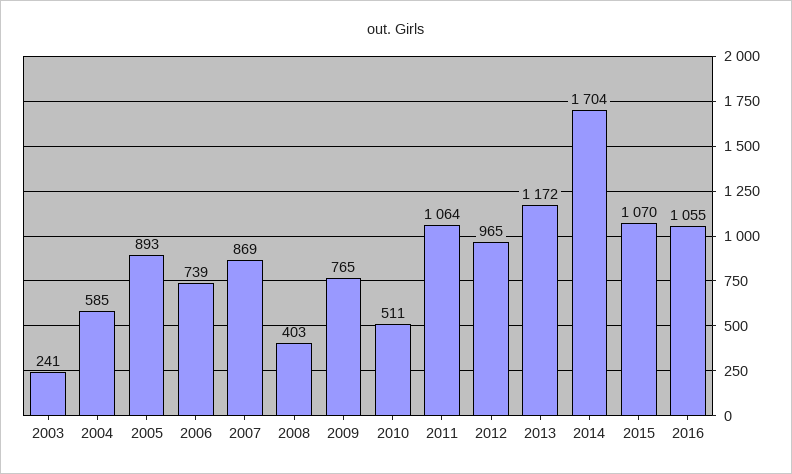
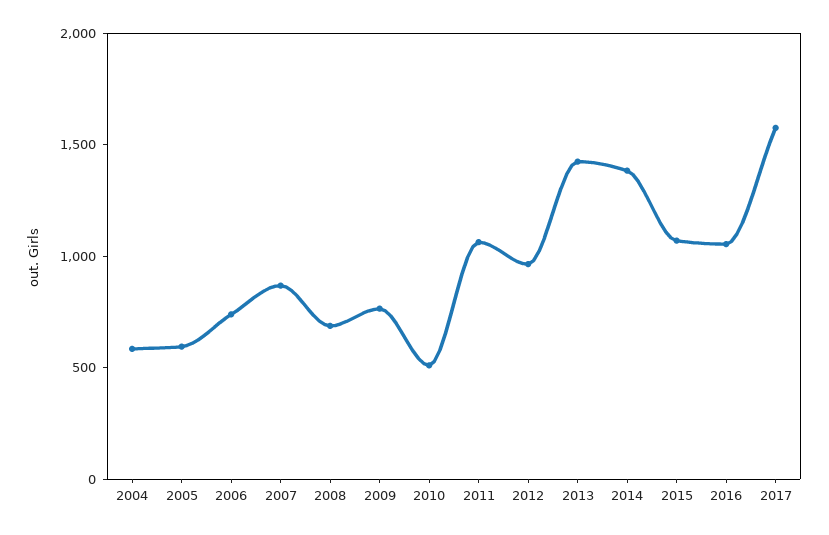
2003: 241 -> none
2005: 893 -> 600
2008: 403 -> 700
2013: 1172 -> 1400
2014: 1704 -> 1400
2017: none -> 1600

